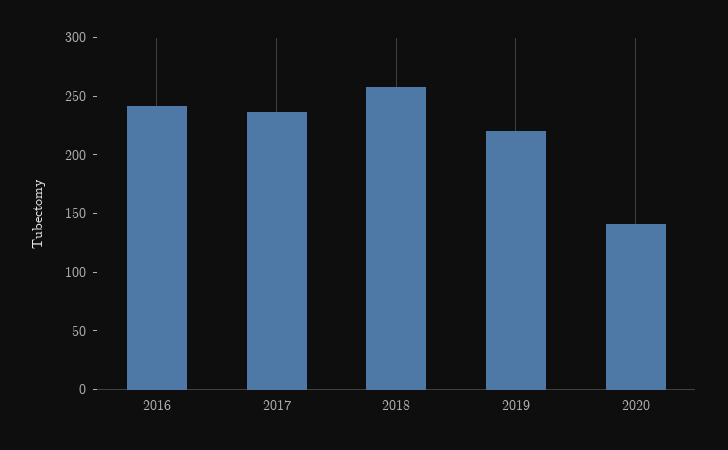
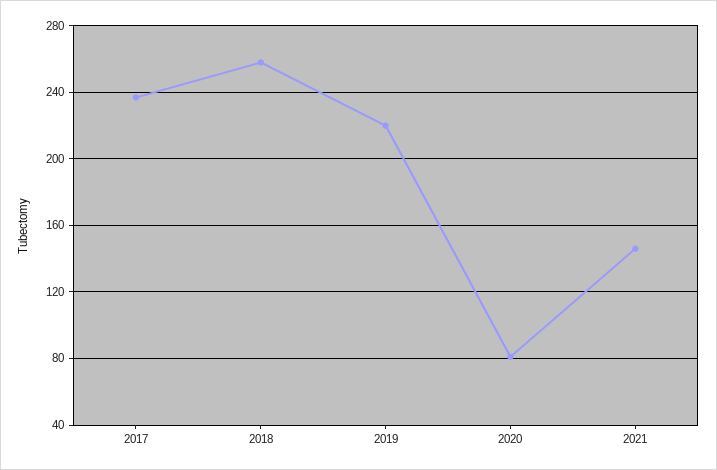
2016: 240 -> none
2020: 140 -> 80
2021: none -> 145

